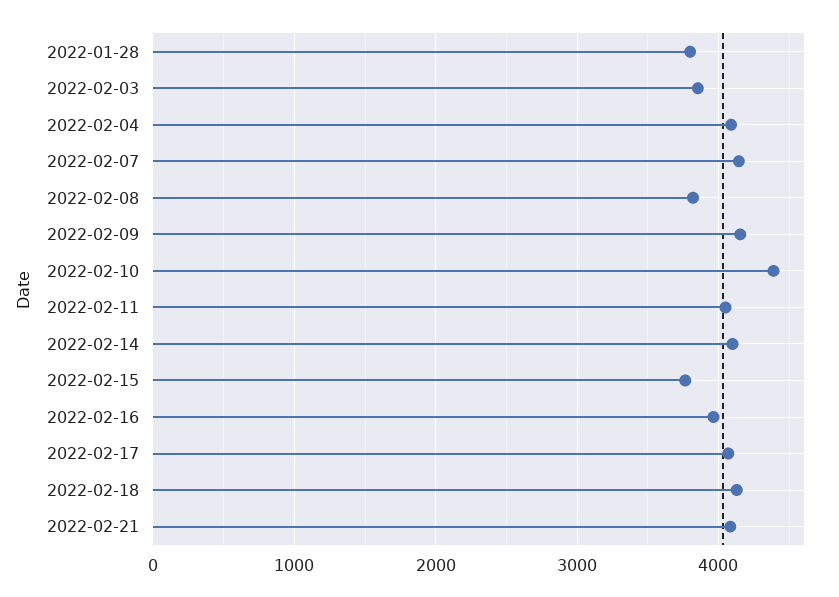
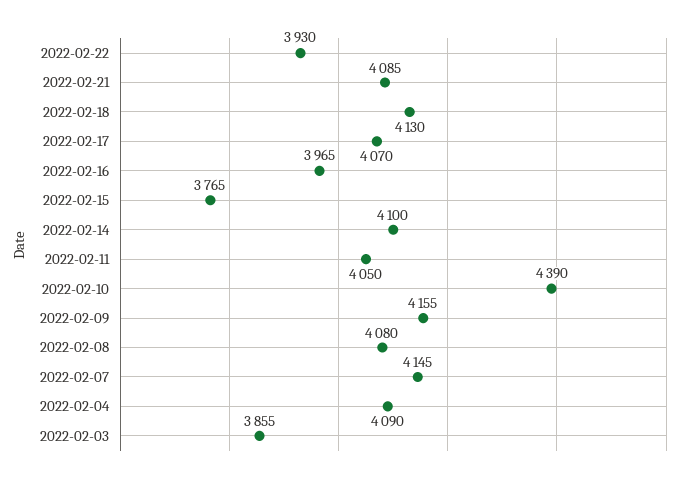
2022-01-28: 3800 -> none
2022-02-08: 3800 -> 4080
2022-02-22: none -> 3930

